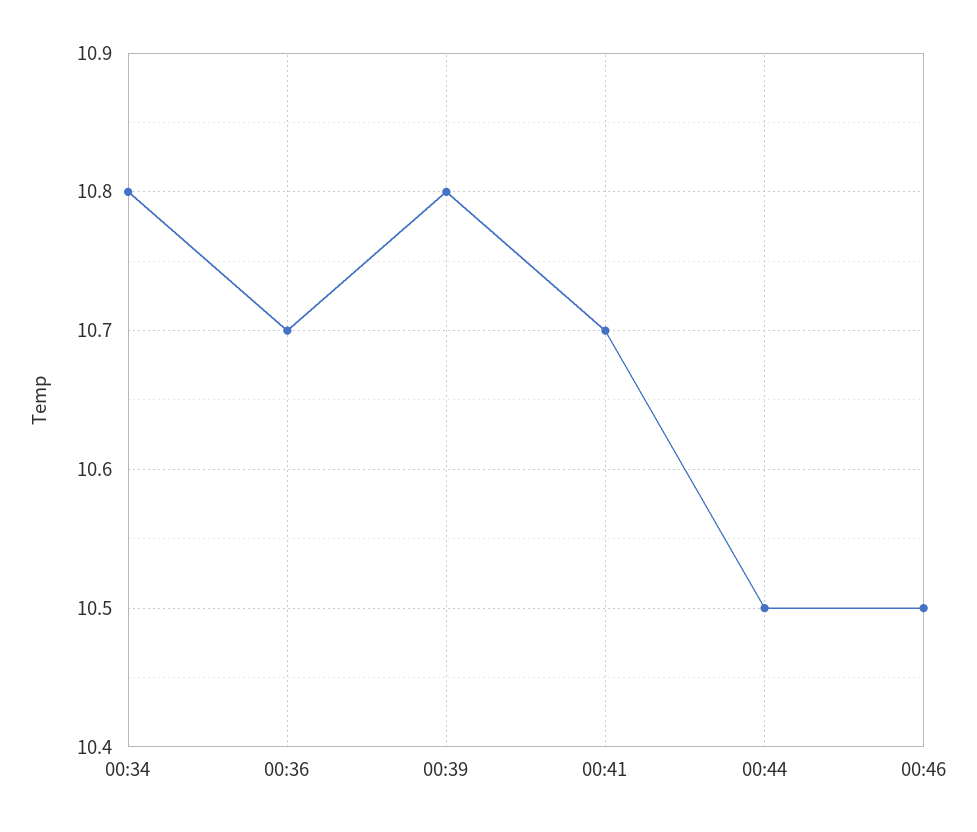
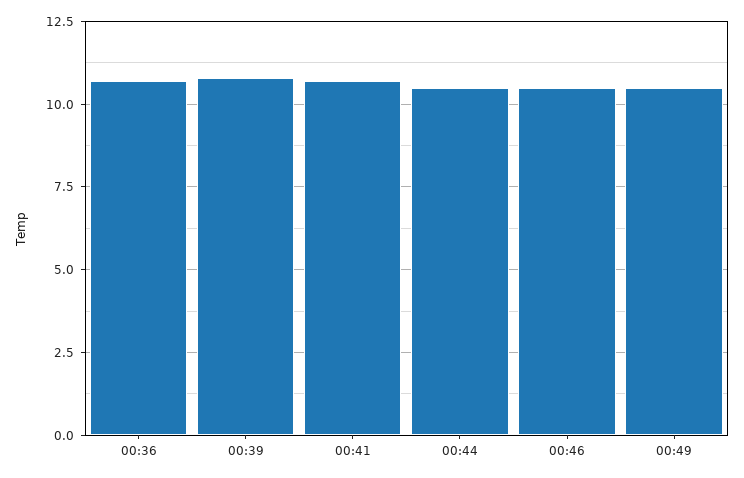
00:34: 10.8 -> none
00:49: none -> 10.5

